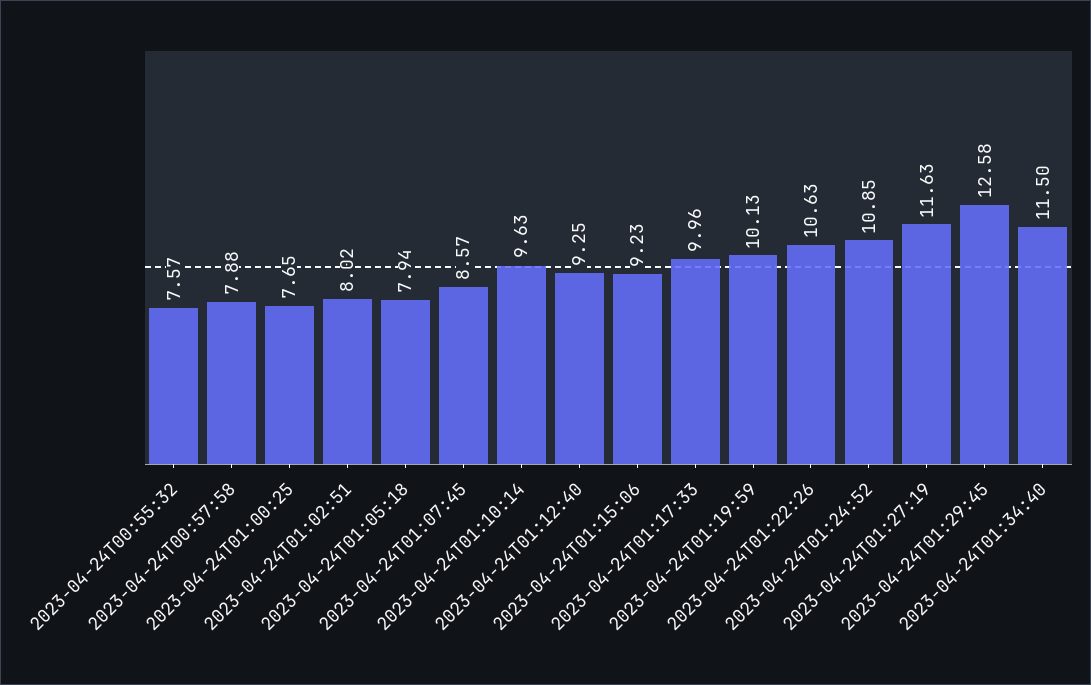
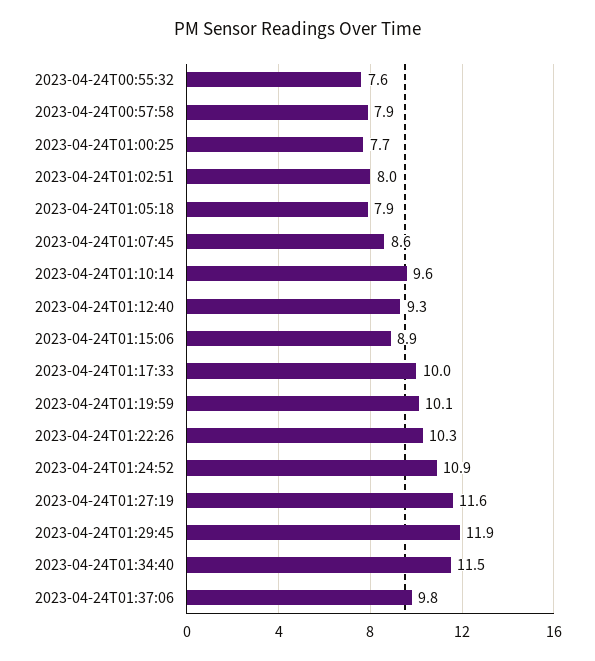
2023-04-24T01:15:06: 9.23 -> 8.9
2023-04-24T01:22:26: 10.63 -> 10.3
2023-04-24T01:29:45: 12.58 -> 11.9
2023-04-24T01:37:06: none -> 9.8

